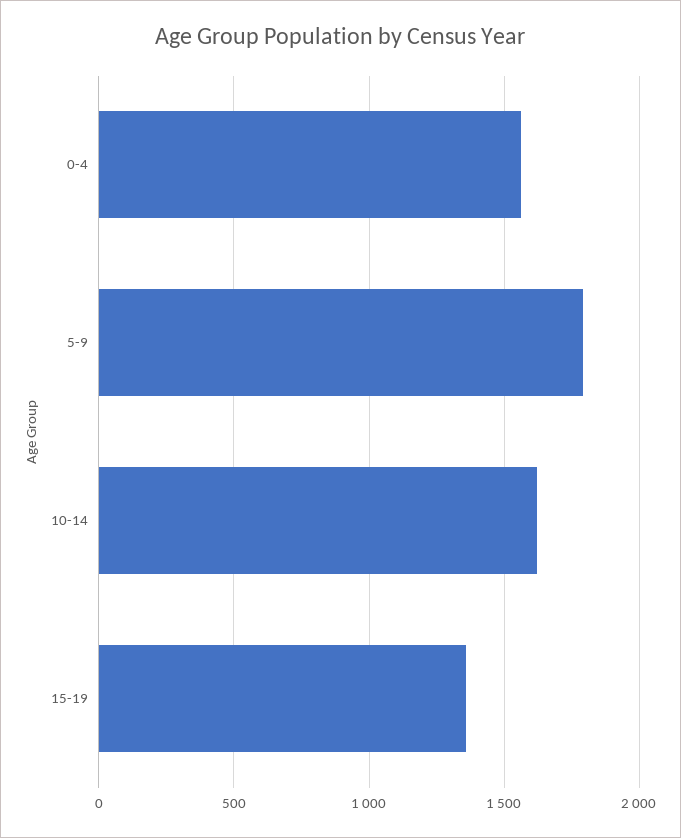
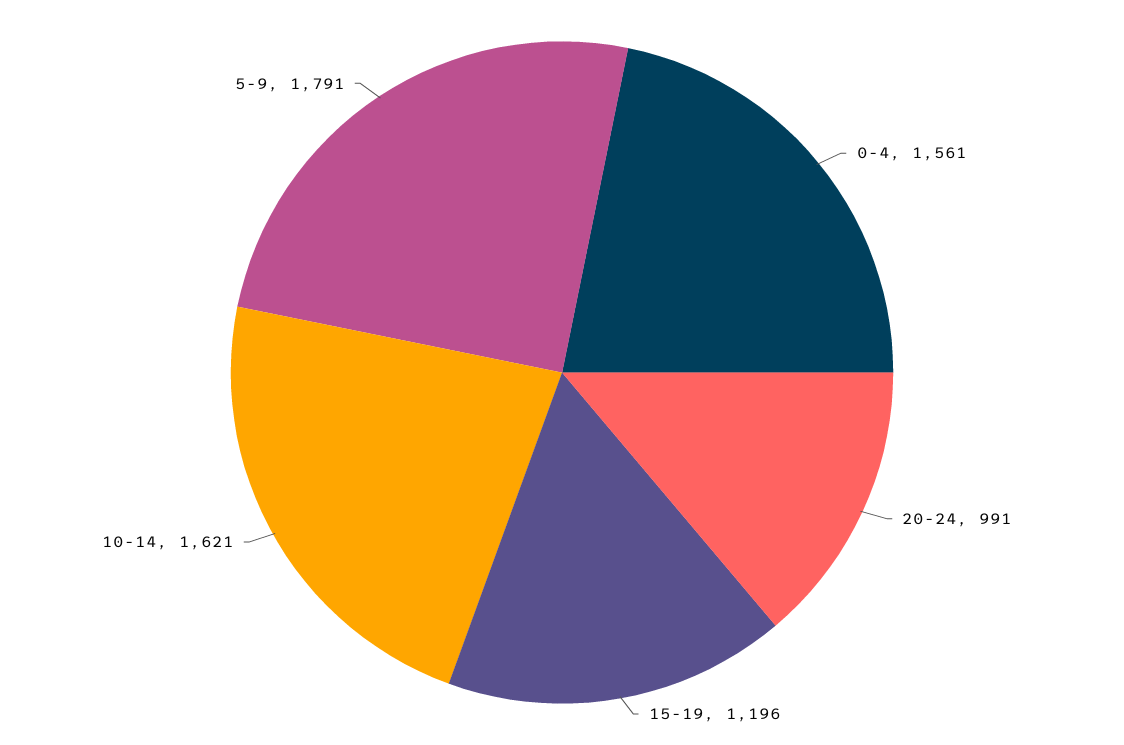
15-19: 1350 -> 1196
20-24: none -> 991

